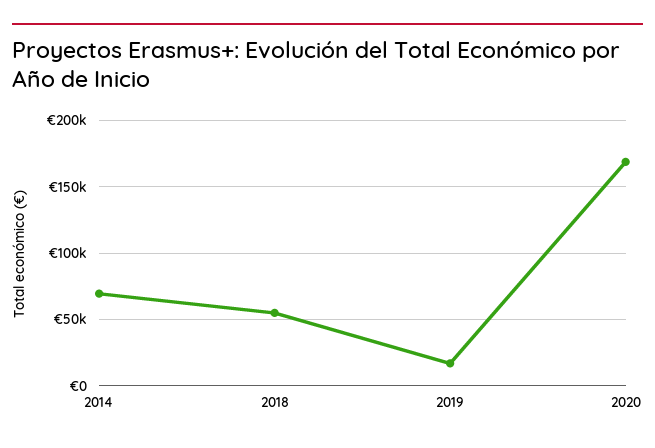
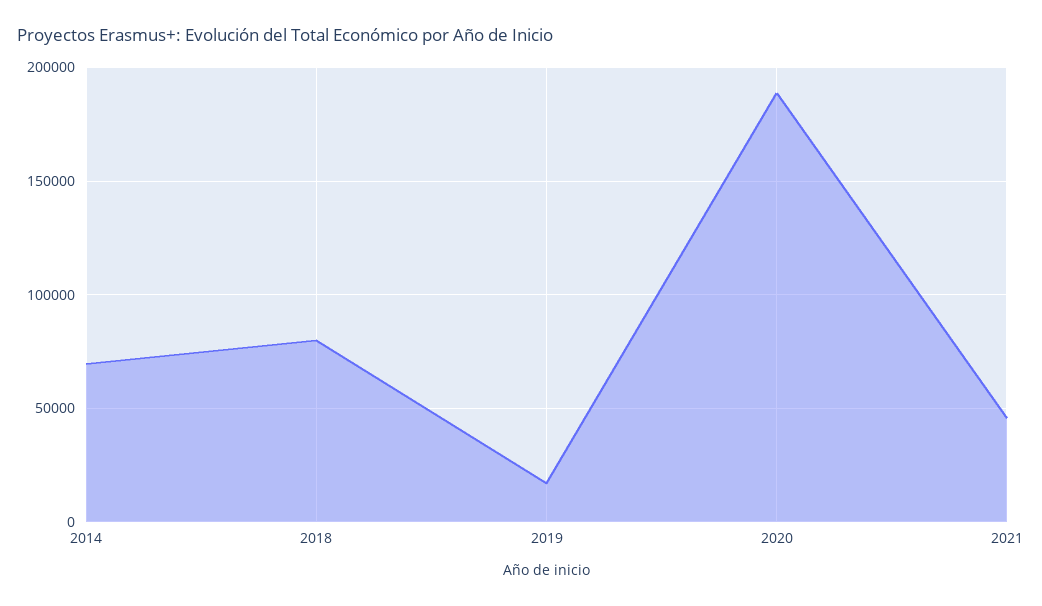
2018: 55000 -> 80000
2020: 170000 -> 190000
2021: none -> 45000

